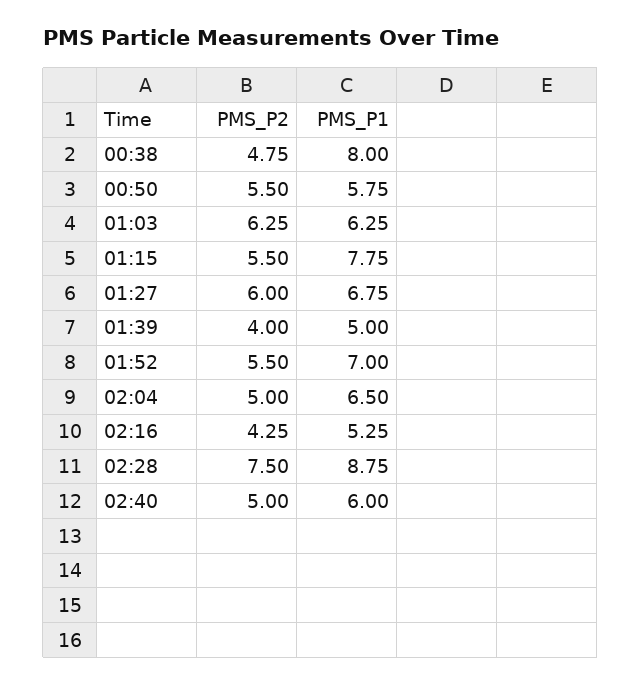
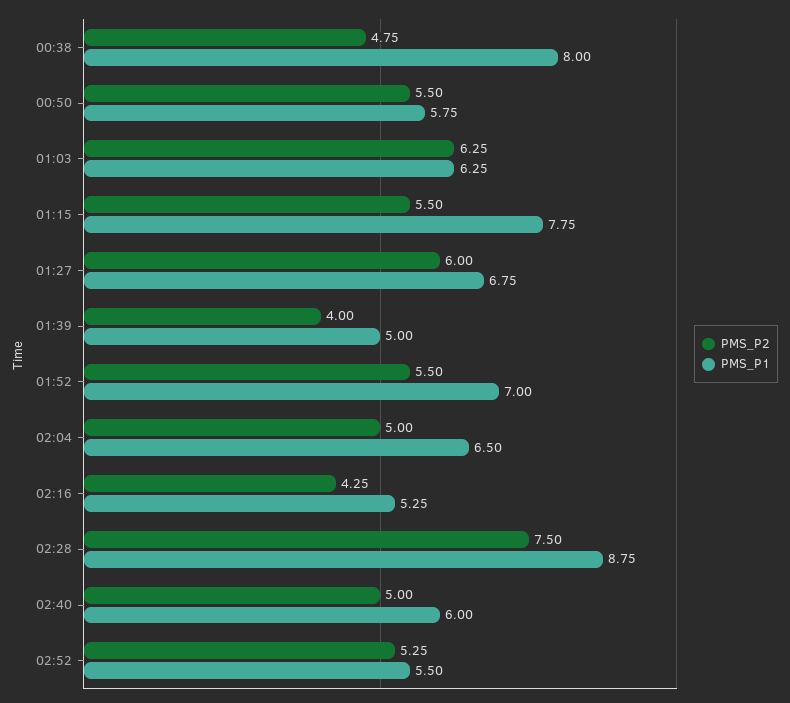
PMS_P2, 02:52: none -> 5.25
PMS_P1, 02:52: none -> 5.5

